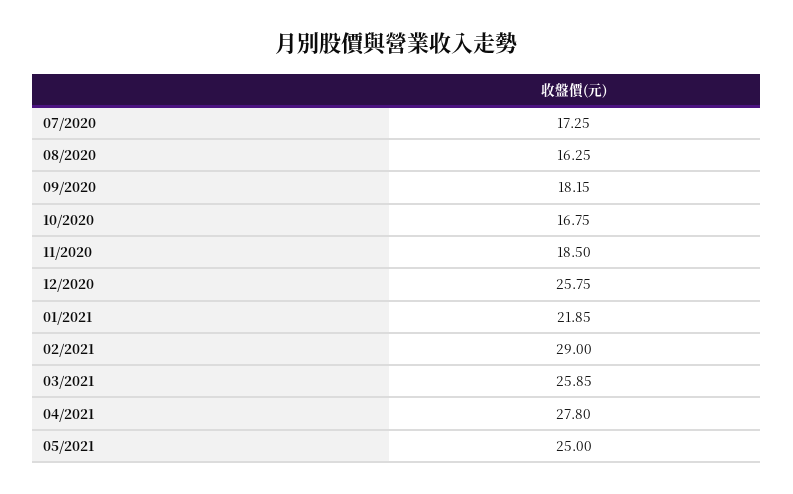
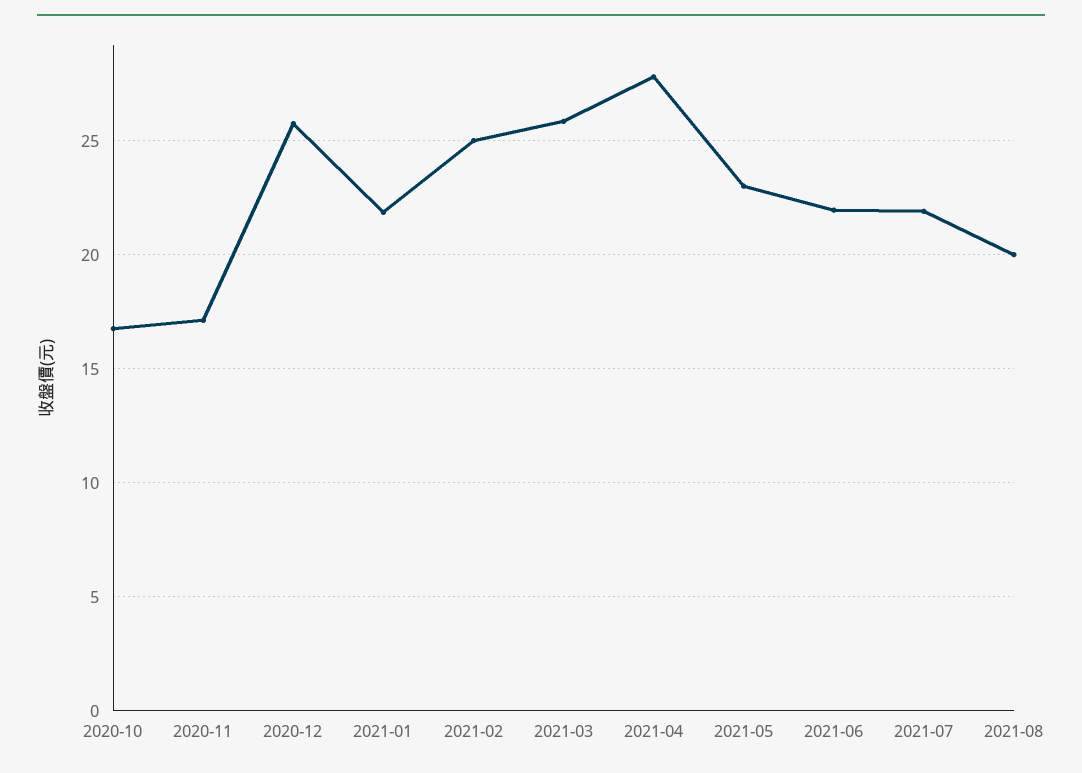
07/2020: 17.25 -> none
08/2020: 16.25 -> none
09/2020: 18.15 -> none
11/2020: 18.5 -> 17
02/2021: 29 -> 25
05/2021: 25 -> 23
2021-06: none -> 22
2021-07: none -> 22
2021-08: none -> 20

